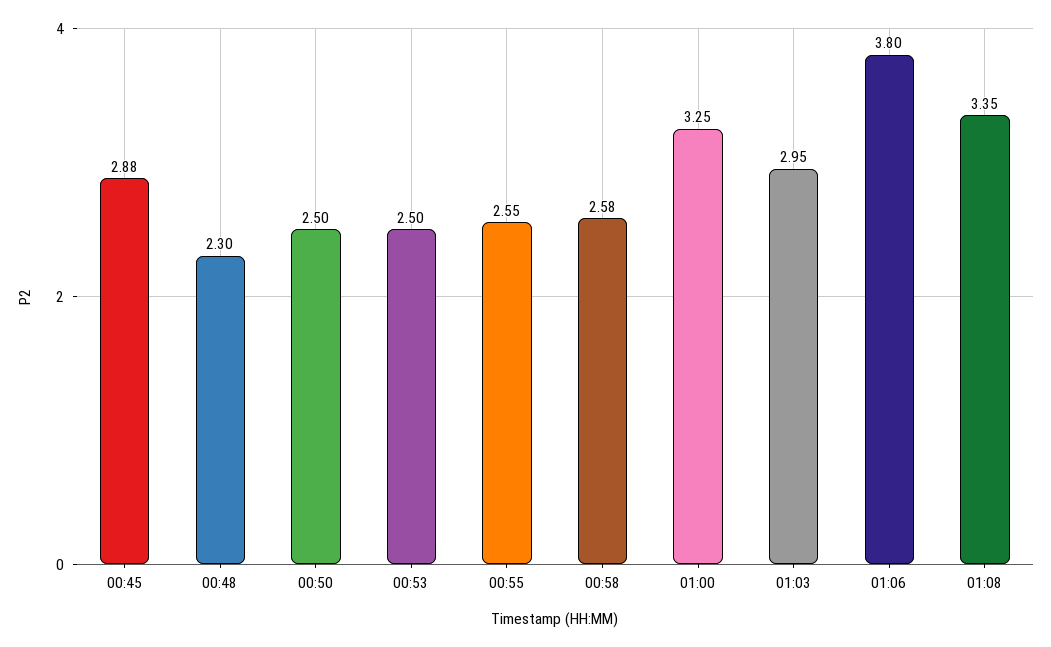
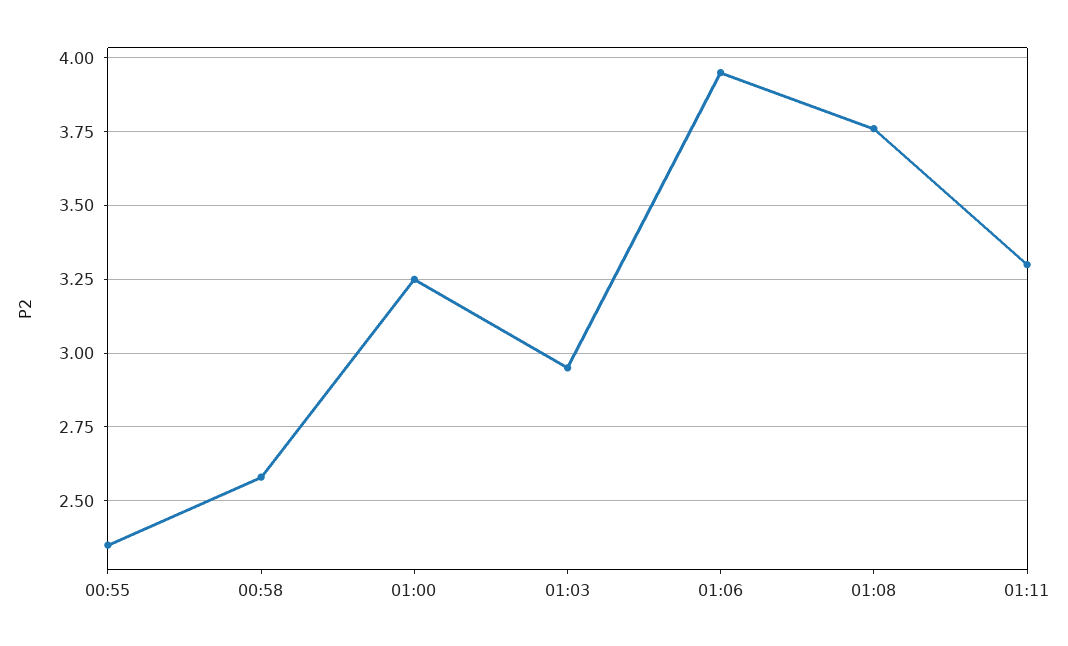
00:45: 2.88 -> none
00:48: 2.3 -> none
00:50: 2.5 -> none
00:53: 2.5 -> none
00:55: 2.55 -> 2.35
01:06: 3.8 -> 3.95
01:08: 3.35 -> 3.75
01:11: none -> 3.3

